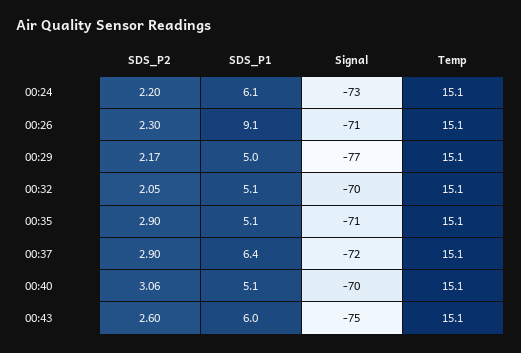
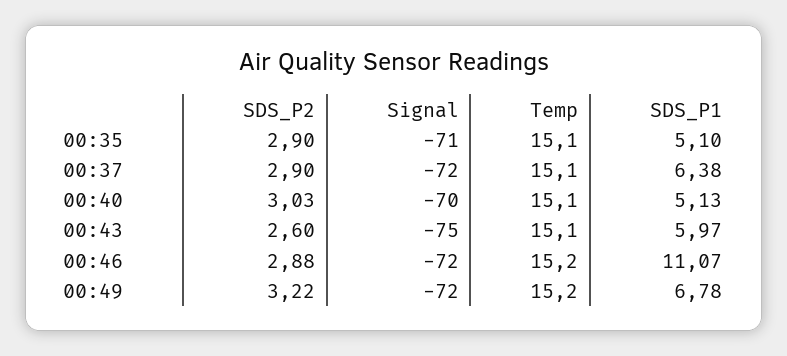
SDS_P2, 00:24: 2.2 -> none
SDS_P1, 00:24: 6.1 -> none
Signal, 00:24: -73 -> none
Temp, 00:24: 15.1 -> none
SDS_P2, 00:26: 2.3 -> none
SDS_P1, 00:26: 9.1 -> none
Signal, 00:26: -71 -> none
Temp, 00:26: 15.1 -> none
SDS_P2, 00:29: 2.17 -> none
SDS_P1, 00:29: 5 -> none
Signal, 00:29: -77 -> none
Temp, 00:29: 15.1 -> none
SDS_P2, 00:32: 2.05 -> none
SDS_P1, 00:32: 5.1 -> none
Signal, 00:32: -70 -> none
Temp, 00:32: 15.1 -> none
SDS_P2, 00:40: 3.06 -> 3.03
SDS_P2, 00:46: none -> 2.88
Signal, 00:46: none -> -72
Temp, 00:46: none -> 15.2
SDS_P1, 00:46: none -> 11.07
SDS_P2, 00:49: none -> 3.22
Signal, 00:49: none -> -72
Temp, 00:49: none -> 15.2
SDS_P1, 00:49: none -> 6.78

